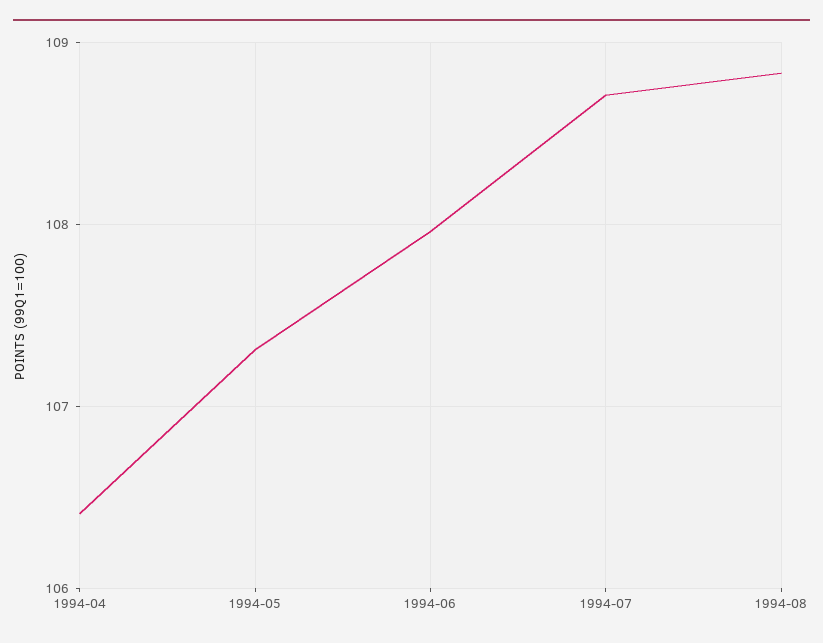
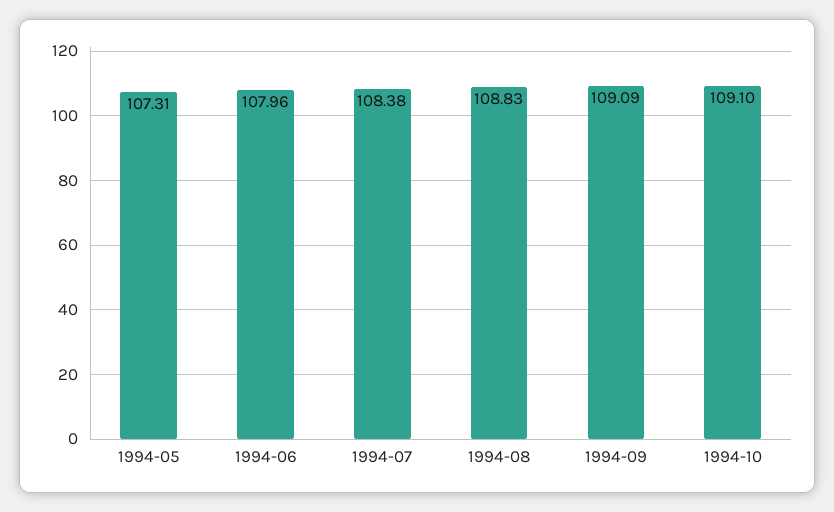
1994-04: 106.4 -> none
1994-07: 108.7 -> 108.38
1994-09: none -> 109.09
1994-10: none -> 109.1

